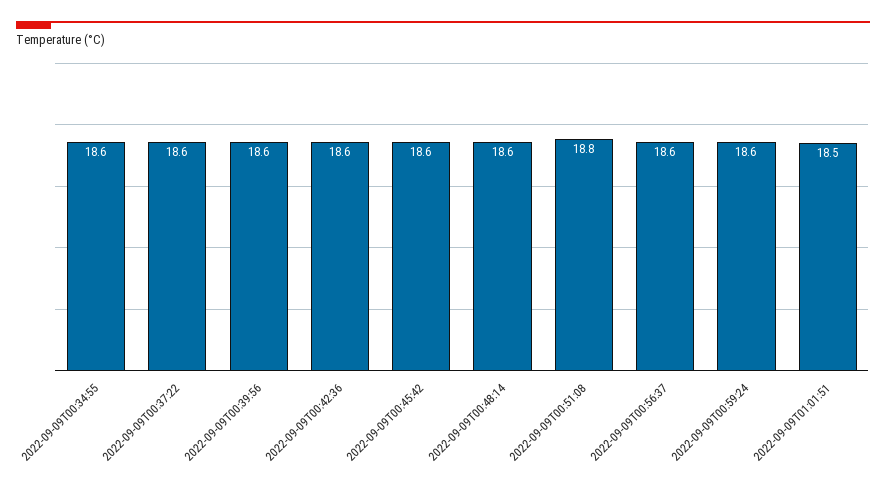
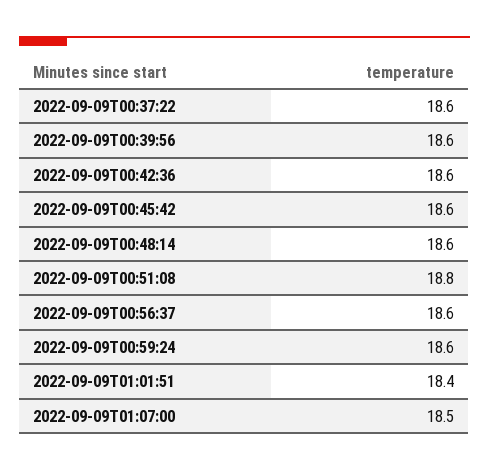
2022-09-09T00:34:55: 18.6 -> none
2022-09-09T01:01:51: 18.5 -> 18.4
2022-09-09T01:07:00: none -> 18.5

